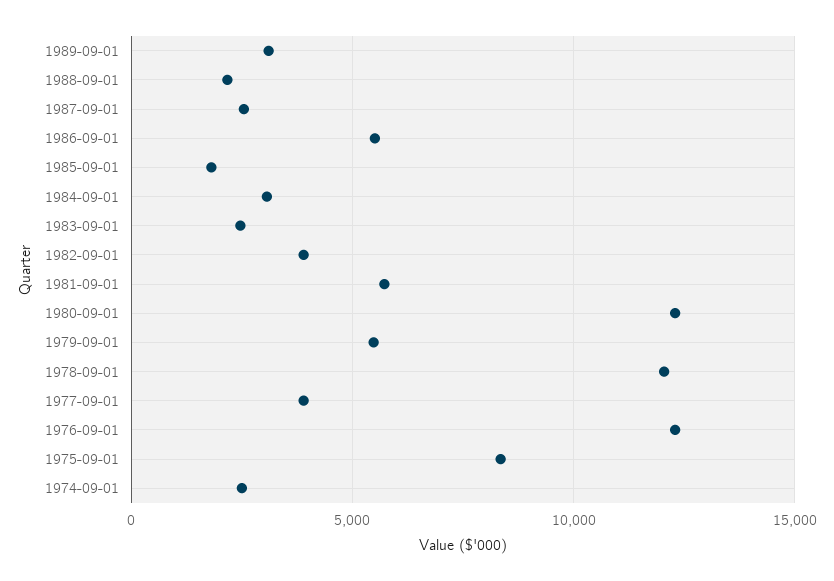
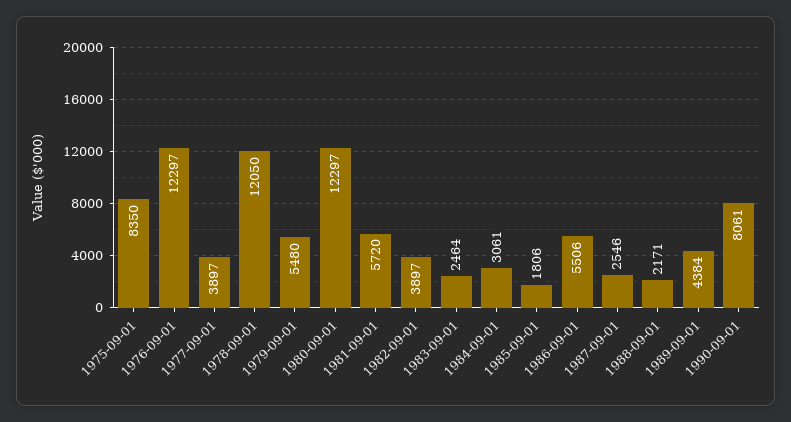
1989-09-01: 3000 -> 4384
1974-09-01: 2500 -> none
1990-09-01: none -> 8061

